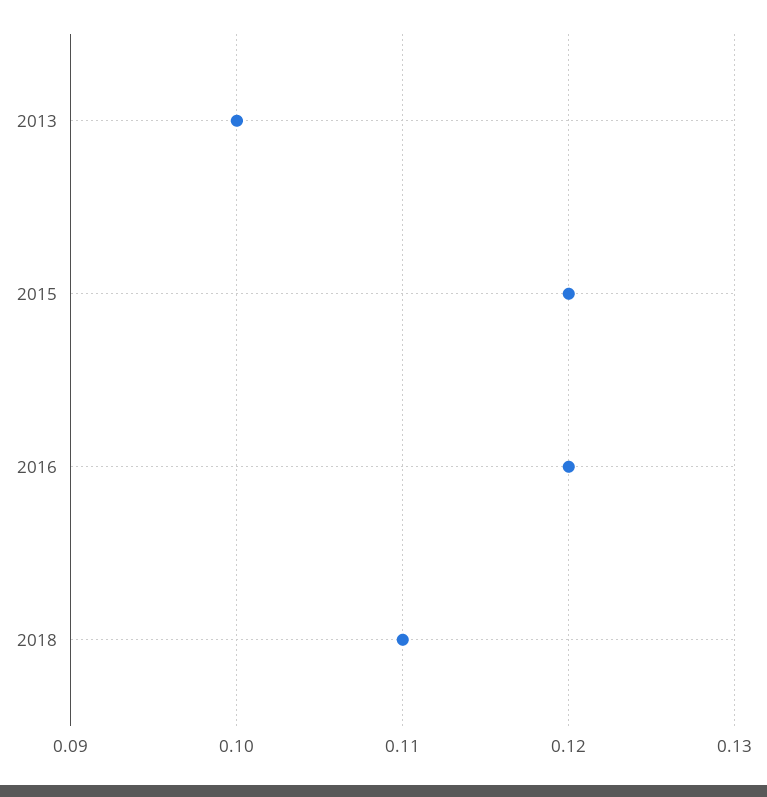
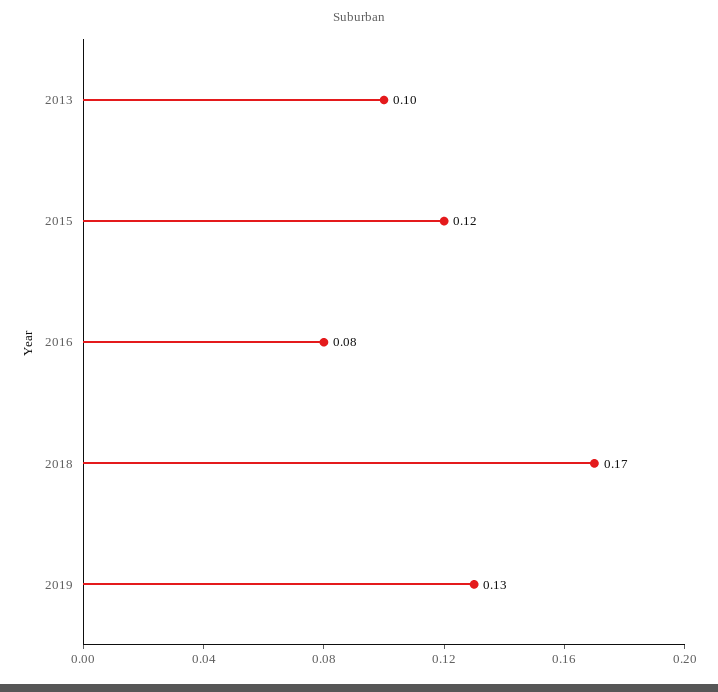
2016: 0.12 -> 0.08
2018: 0.11 -> 0.17
2019: none -> 0.13

